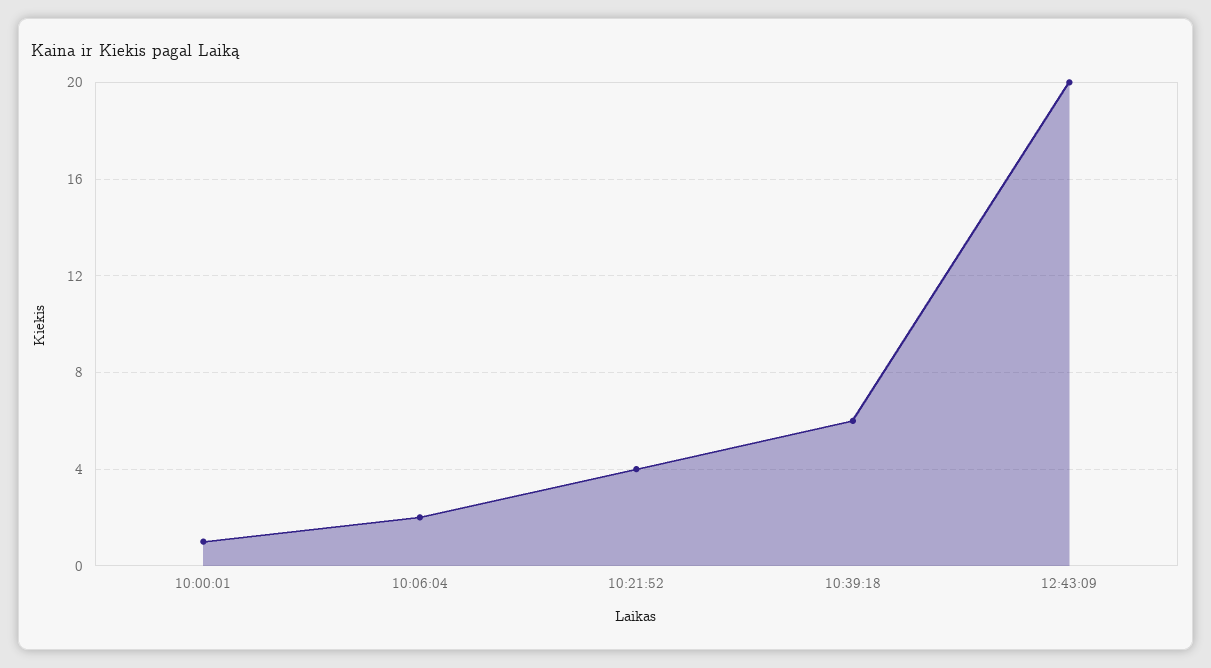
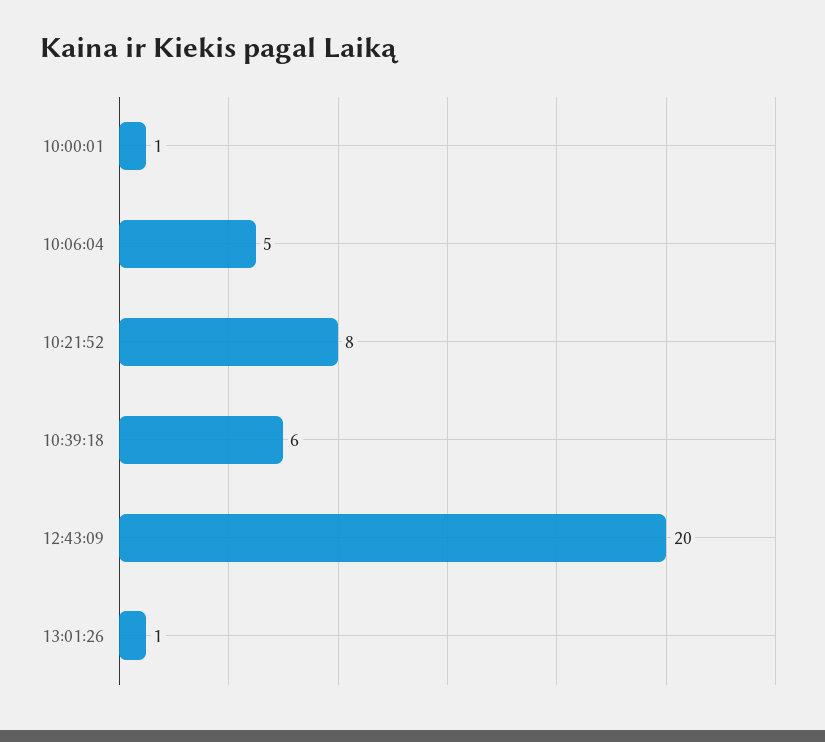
10:06:04: 2 -> 5
10:21:52: 4 -> 8
13:01:26: none -> 1

